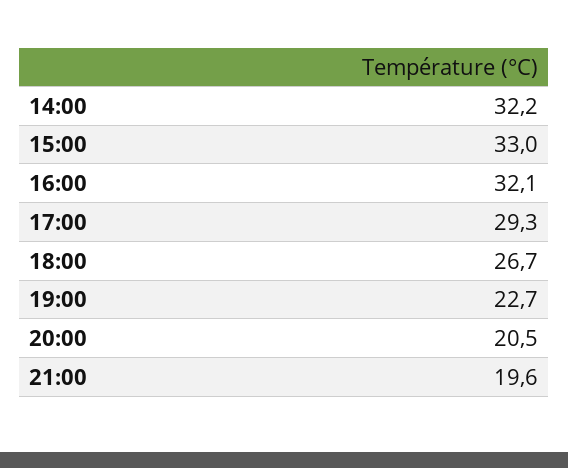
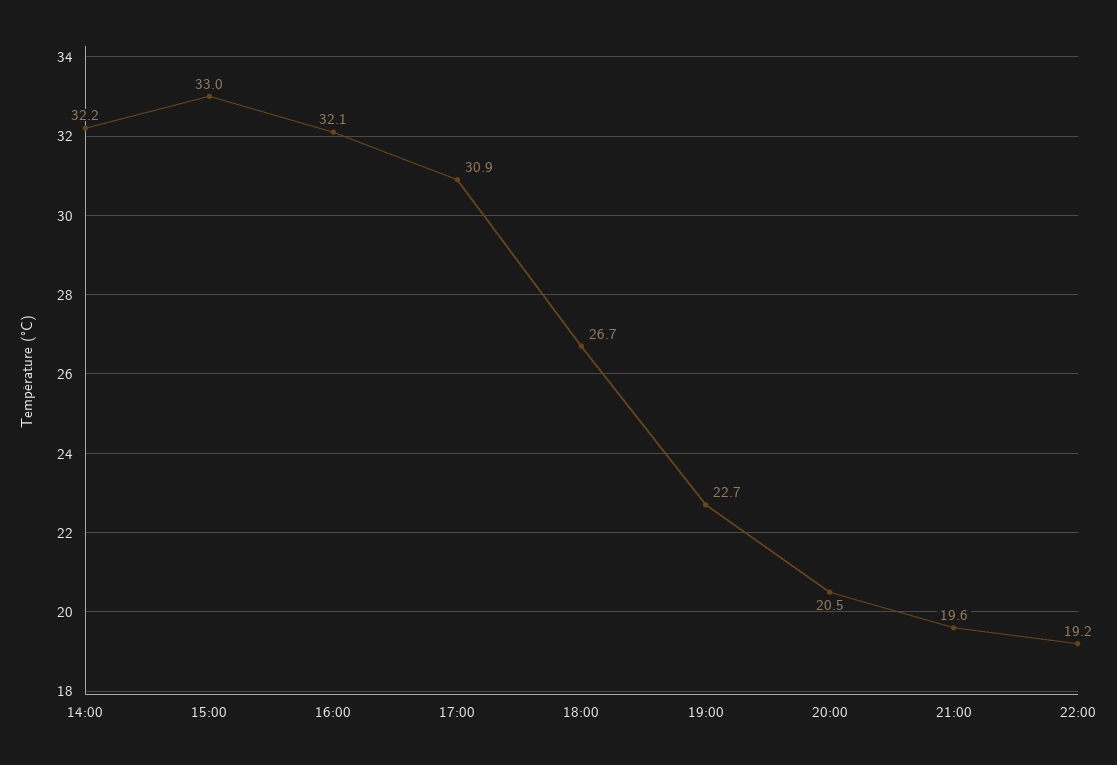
17:00: 29.3 -> 30.9
22:00: none -> 19.2

